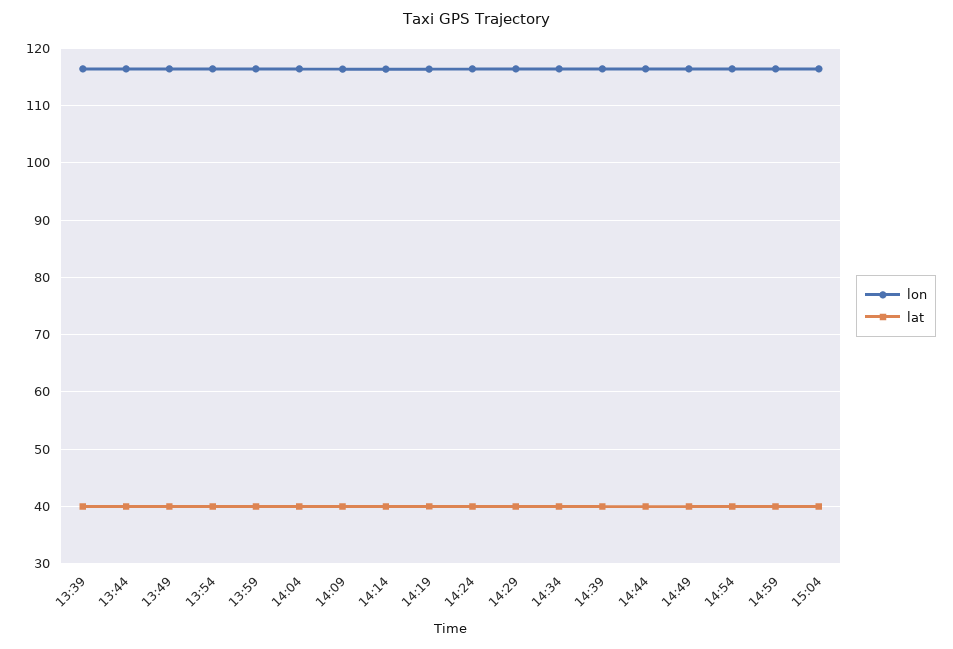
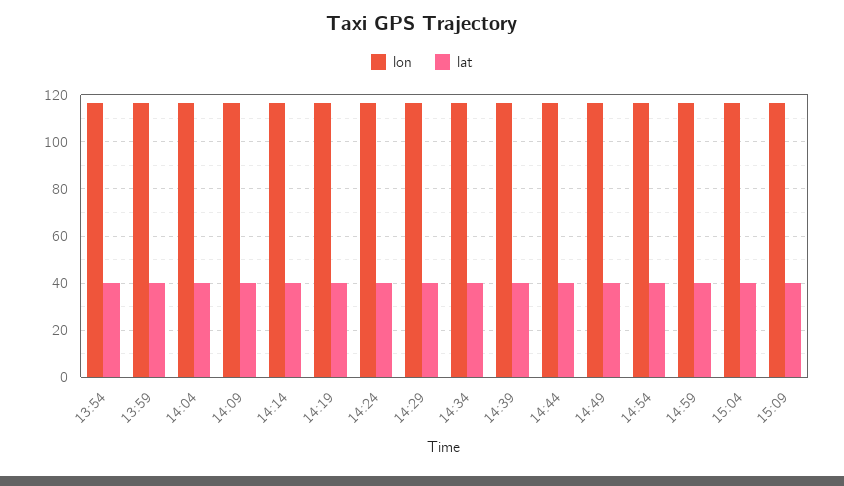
lon, 13:39: 116 -> none
lat, 13:39: 40 -> none
lon, 13:44: 116 -> none
lat, 13:44: 40 -> none
lon, 13:49: 116 -> none
lat, 13:49: 40 -> none
lon, 15:09: none -> 115
lat, 15:09: none -> 40

